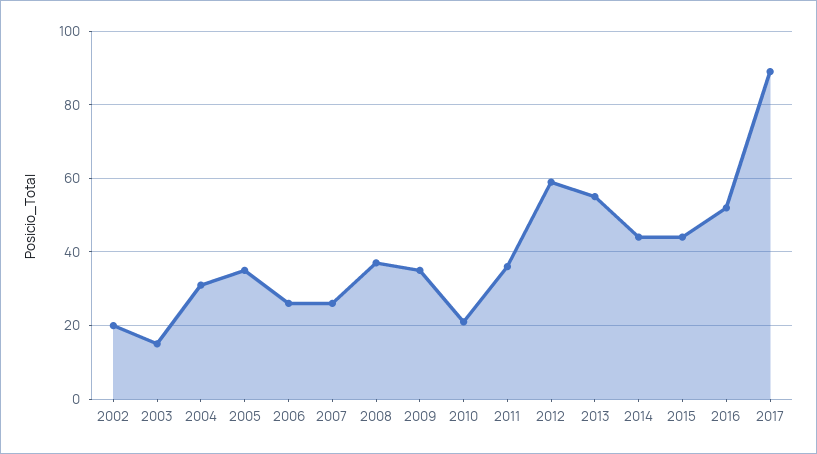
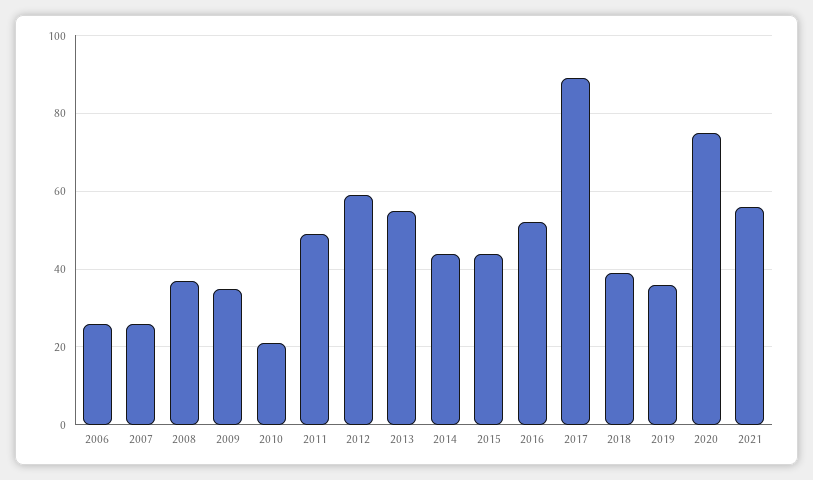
2002: 20 -> none
2003: 15 -> none
2004: 30 -> none
2005: 35 -> none
2011: 35 -> 50
2018: none -> 40
2019: none -> 35
2020: none -> 75
2021: none -> 55

